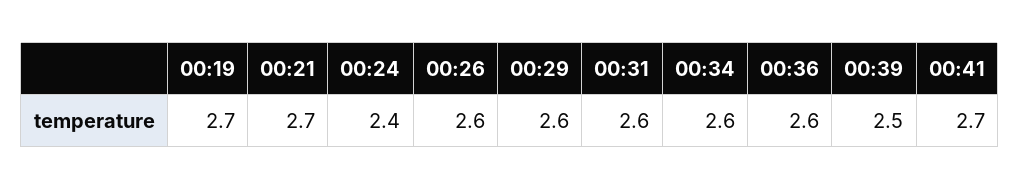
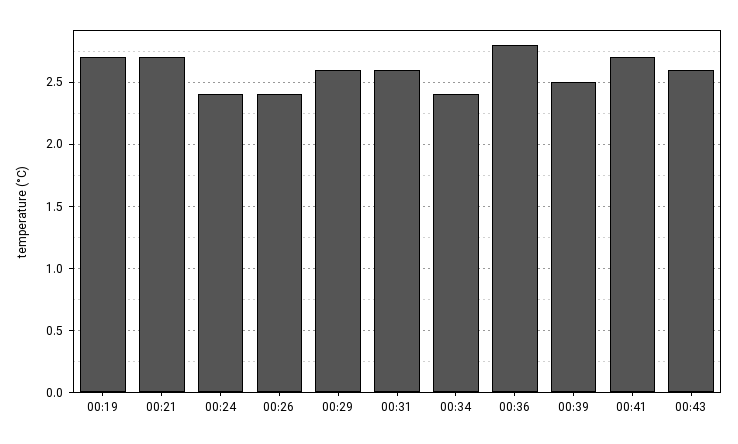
00:26: 2.6 -> 2.4
00:34: 2.6 -> 2.4
00:36: 2.6 -> 2.8
00:43: none -> 2.6

